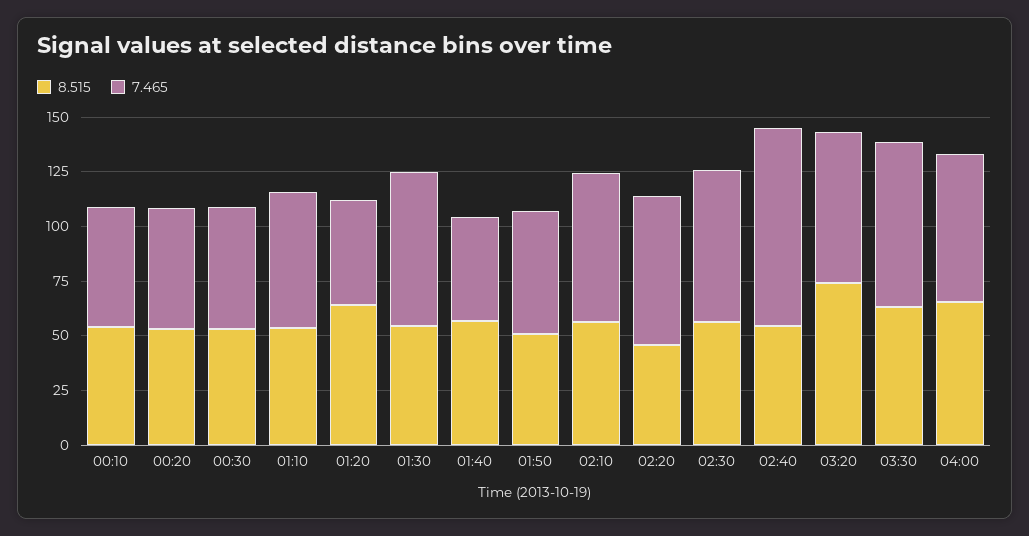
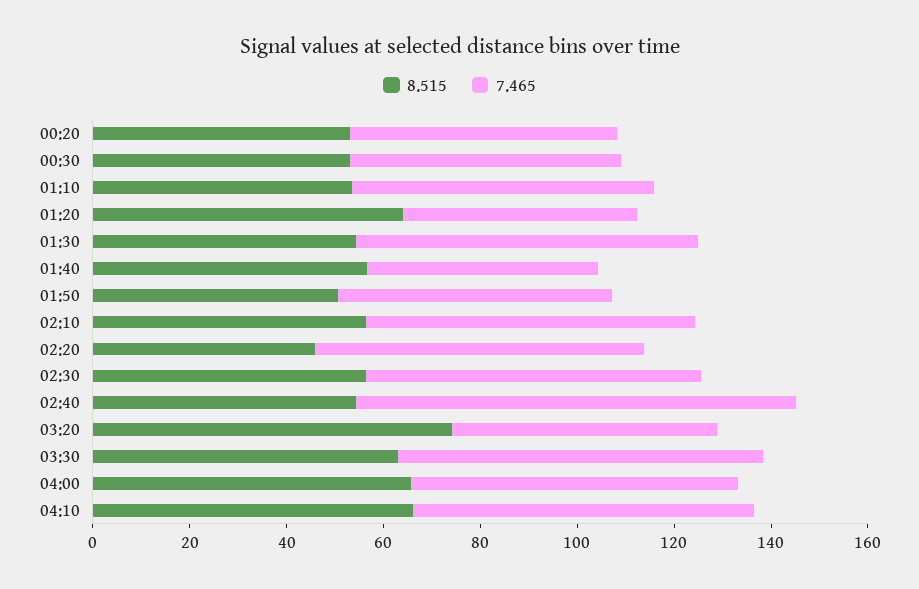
8.515, 00:10: 55 -> none
7.465, 00:10: 55 -> none
7.465, 03:20: 70 -> 55
8.515, 04:10: none -> 65
7.465, 04:10: none -> 70

